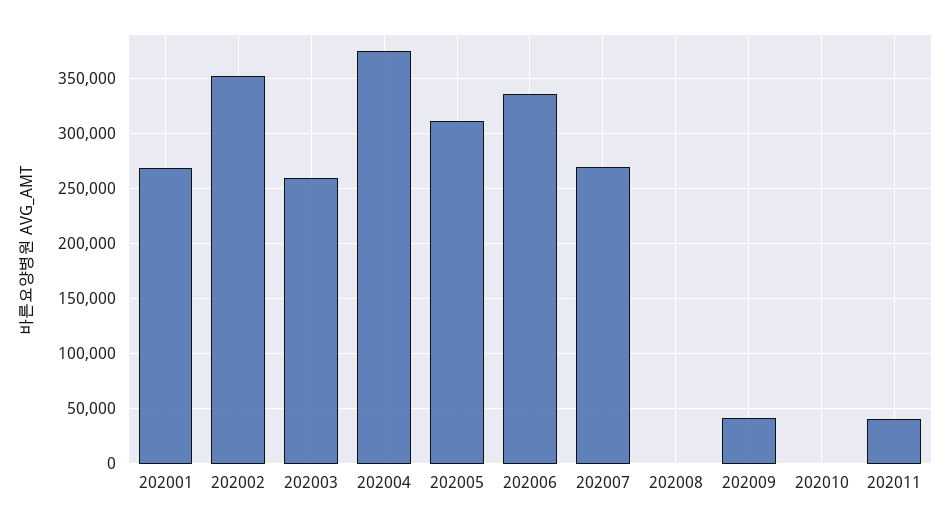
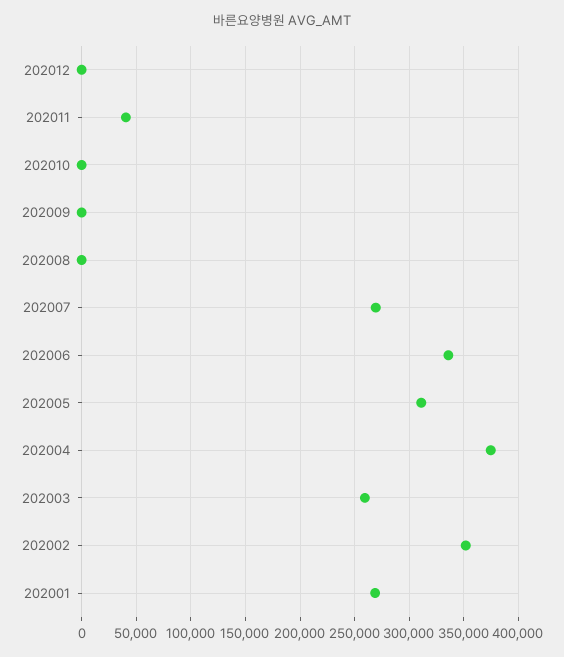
202009: 40000 -> 0
202012: none -> 0

